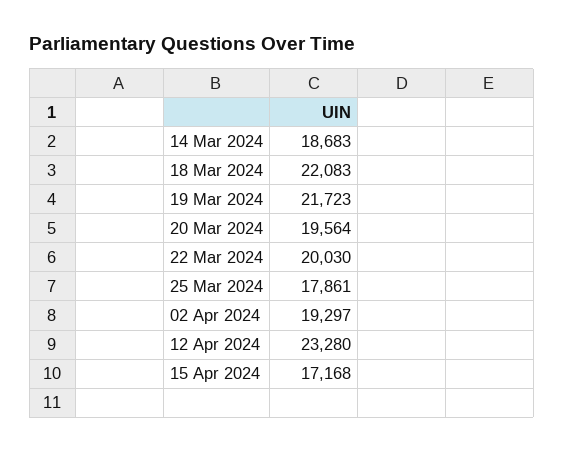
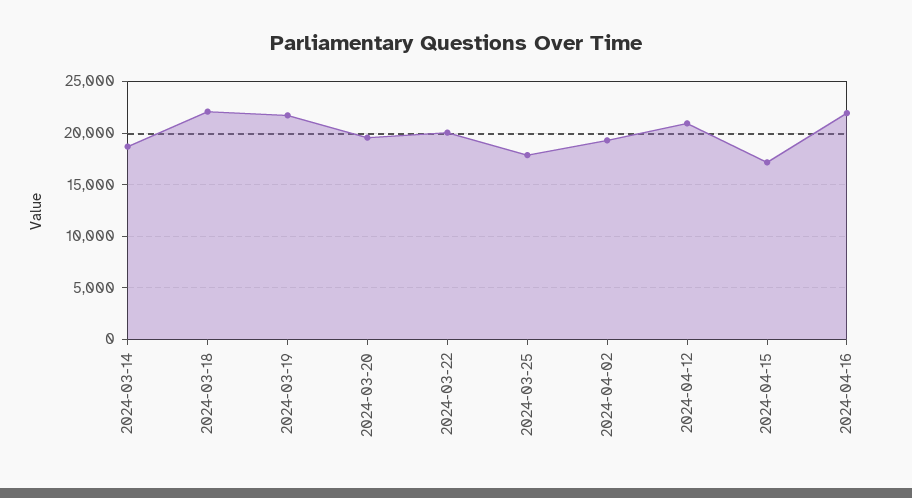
12 Apr 2024: 23280 -> 21000
2024-04-16: none -> 22000

